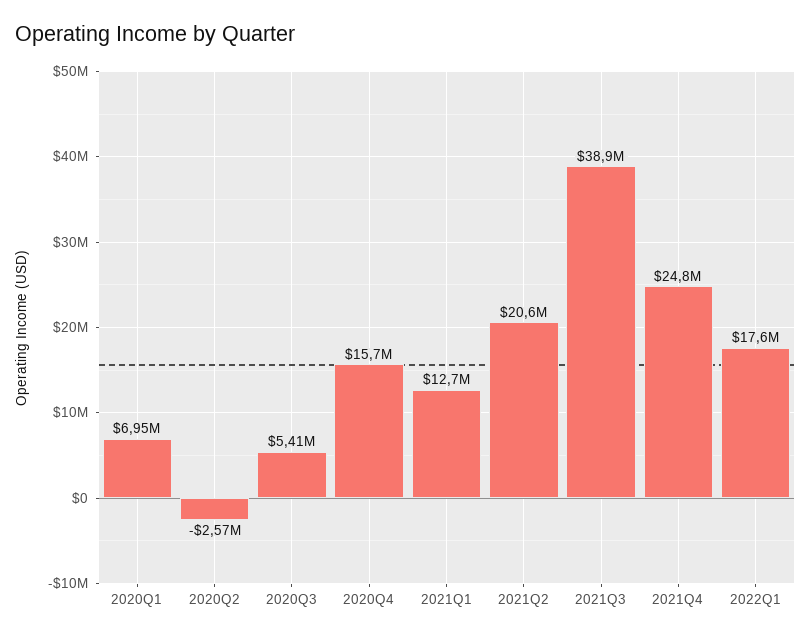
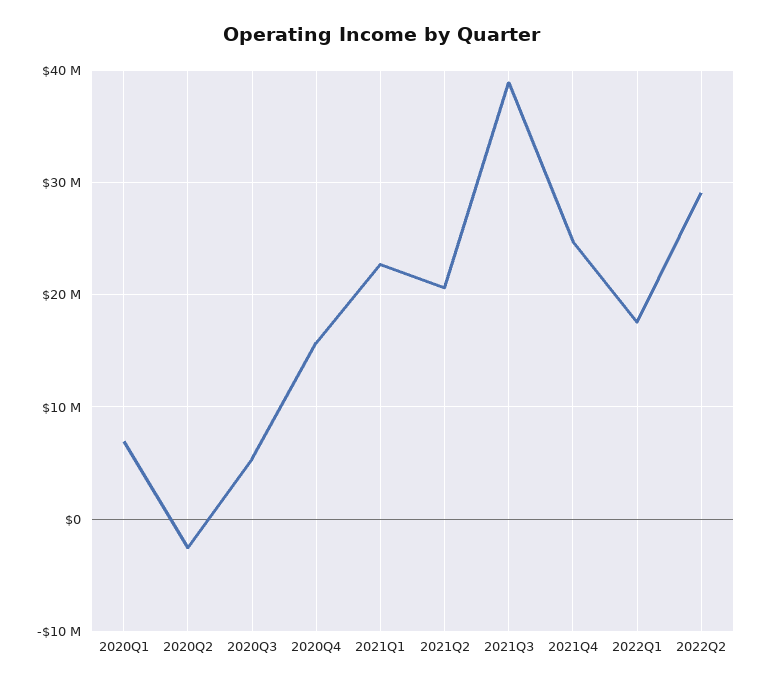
2021Q1: 12700000 -> 23000000
2022Q2: none -> 29000000

